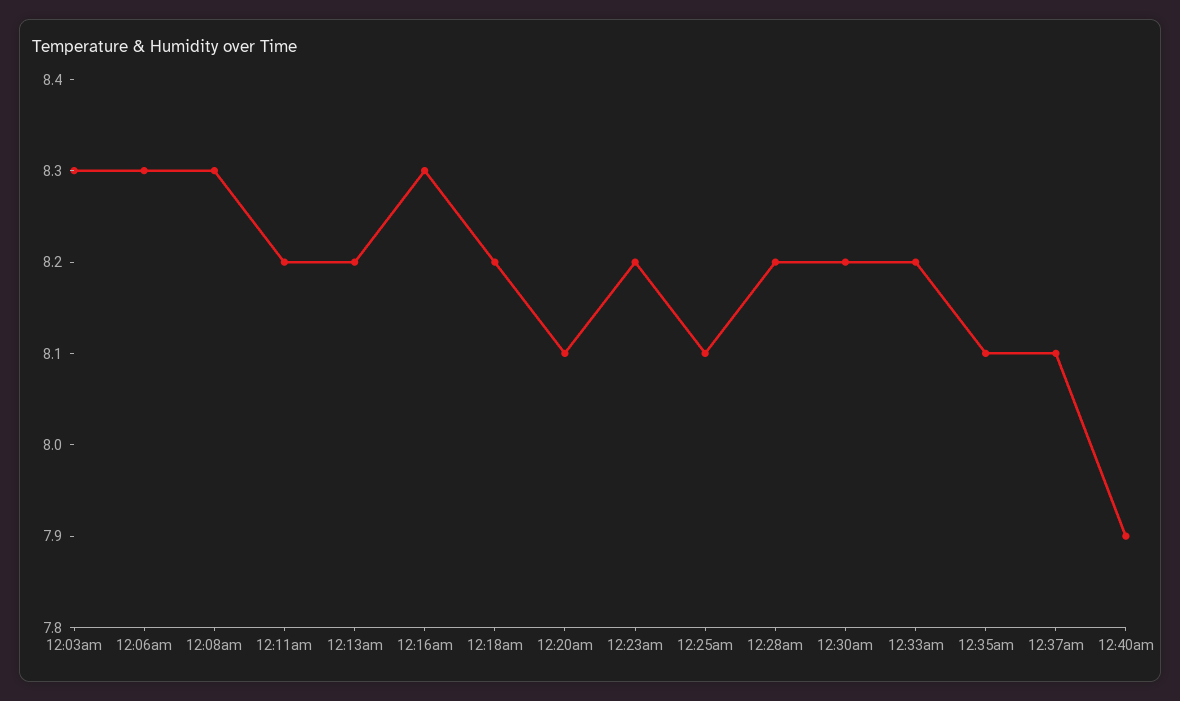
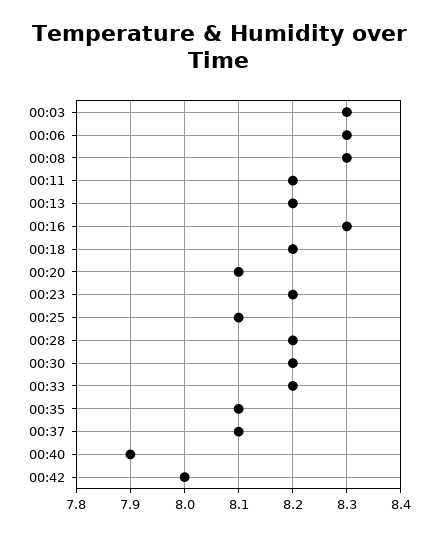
00:42: none -> 8

